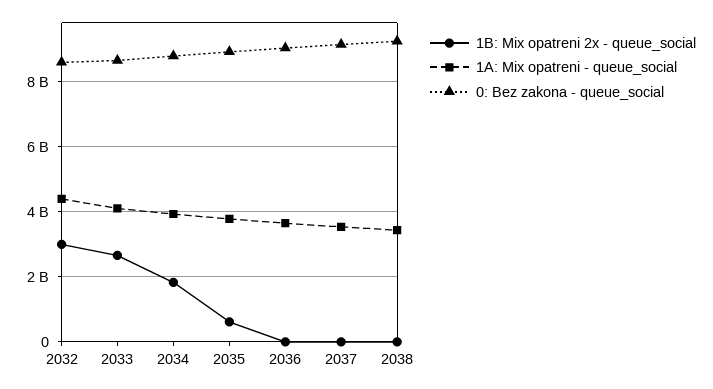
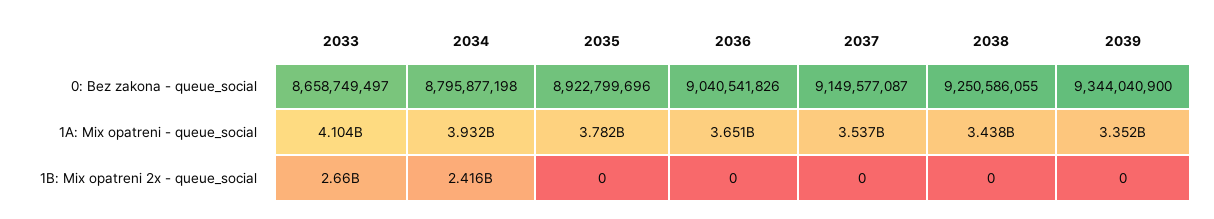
1B: Mix opatreni 2x - queue_social, 2032: 3000000000 -> none
1A: Mix opatreni - queue_social, 2032: 4400000000 -> none
0: Bez zakona - queue_social, 2032: 8600000000 -> none
1B: Mix opatreni 2x - queue_social, 2034: 1800000000 -> 2416000000
1B: Mix opatreni 2x - queue_social, 2035: 600000000 -> 0
0: Bez zakona - queue_social, 2039: none -> 9344040900
1A: Mix opatreni - queue_social, 2039: none -> 3352000000
1B: Mix opatreni 2x - queue_social, 2039: none -> 0

